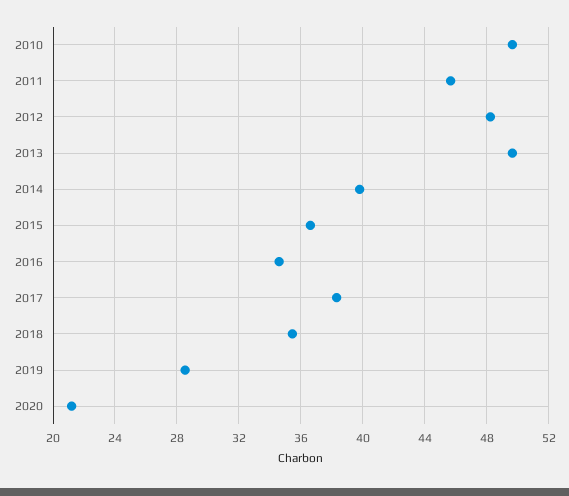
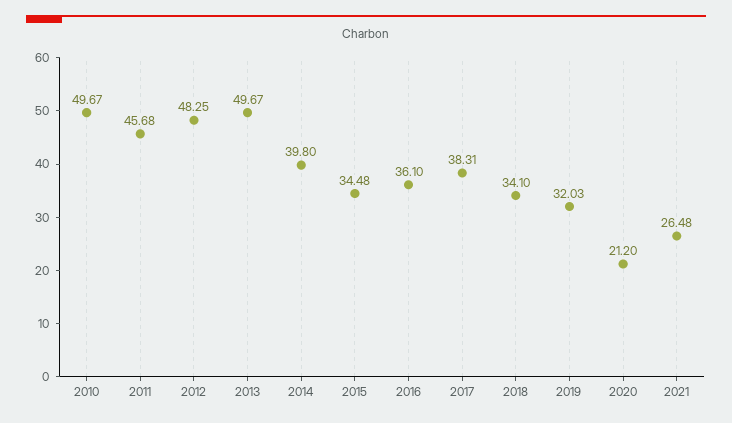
2015: 36.5 -> 34.48
2016: 34.5 -> 36.1
2018: 35.5 -> 34.1
2019: 28.5 -> 32.03
2021: none -> 26.48

